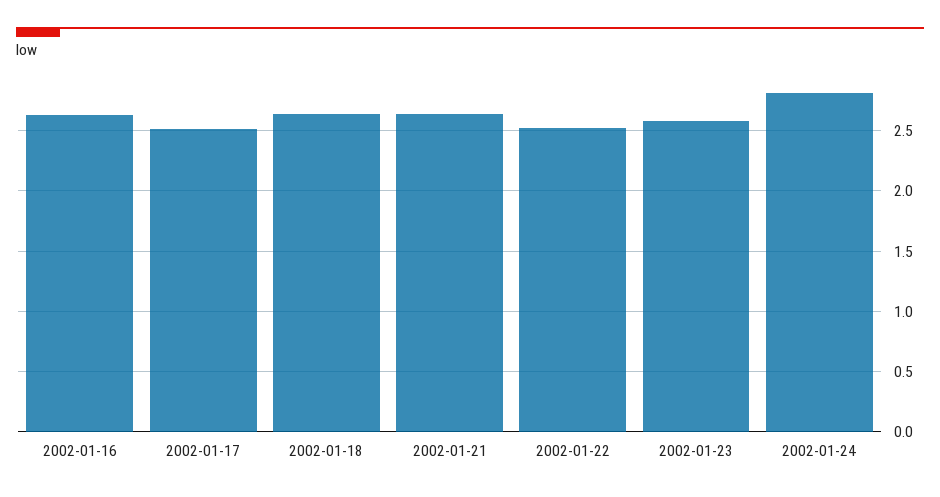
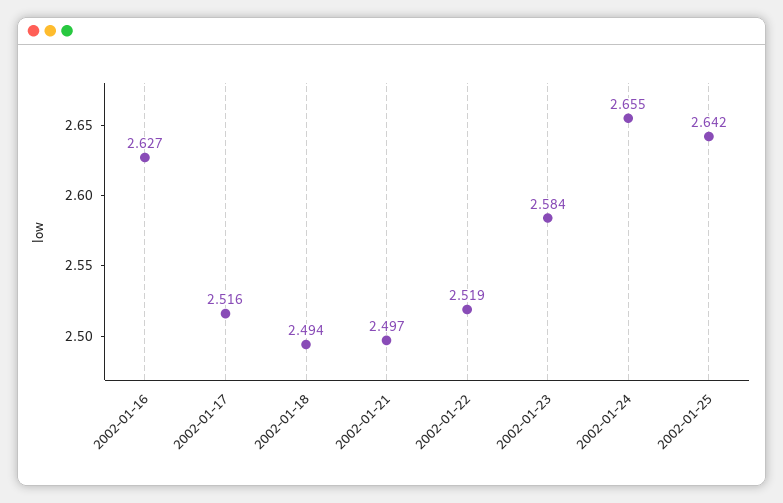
2002-01-18: 2.65 -> 2.494
2002-01-21: 2.65 -> 2.497
2002-01-24: 2.8 -> 2.655
2002-01-25: none -> 2.642

